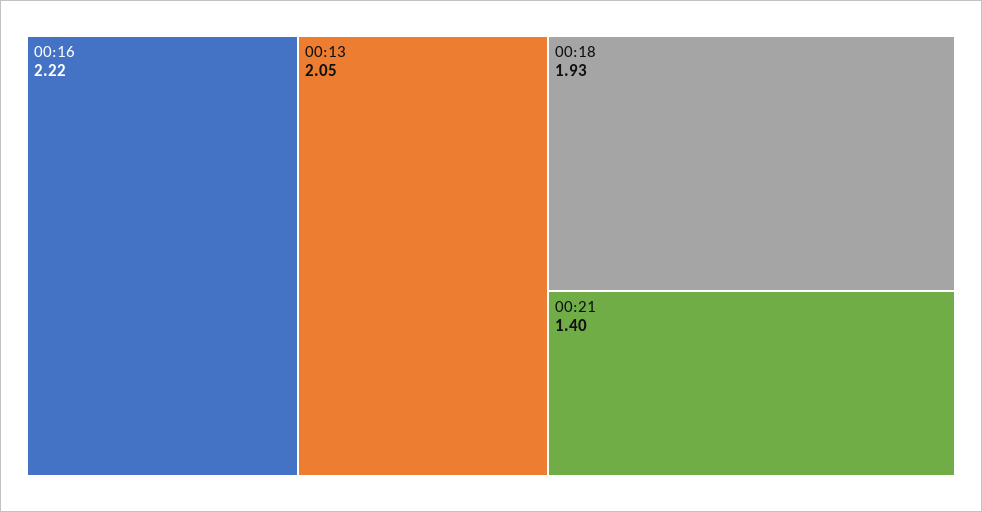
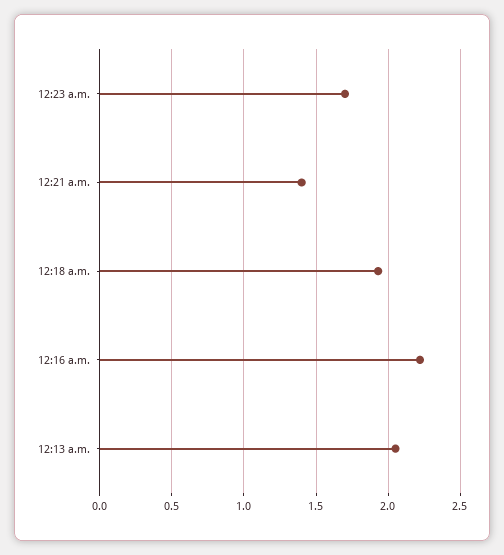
12:23 a.m.: none -> 1.7

